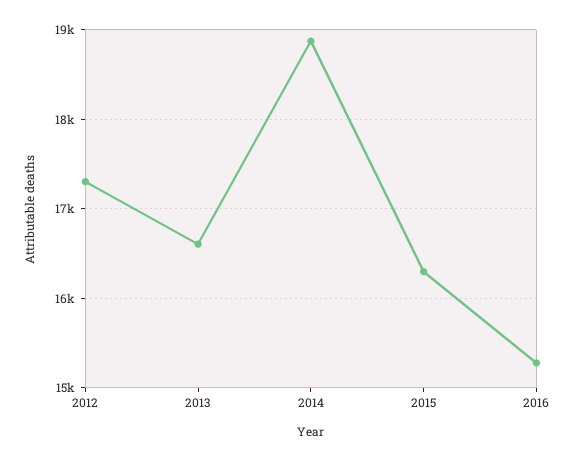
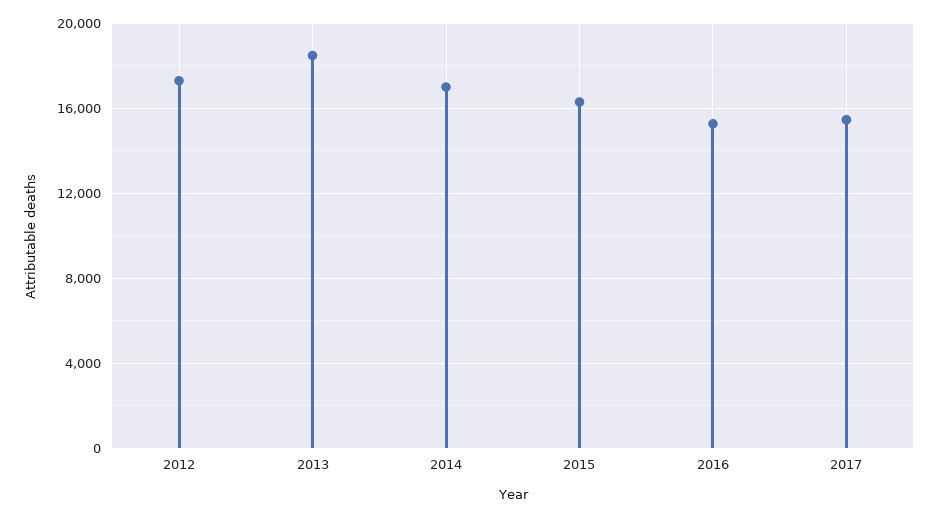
2013: 16600 -> 18500
2014: 18900 -> 17000
2017: none -> 15500

